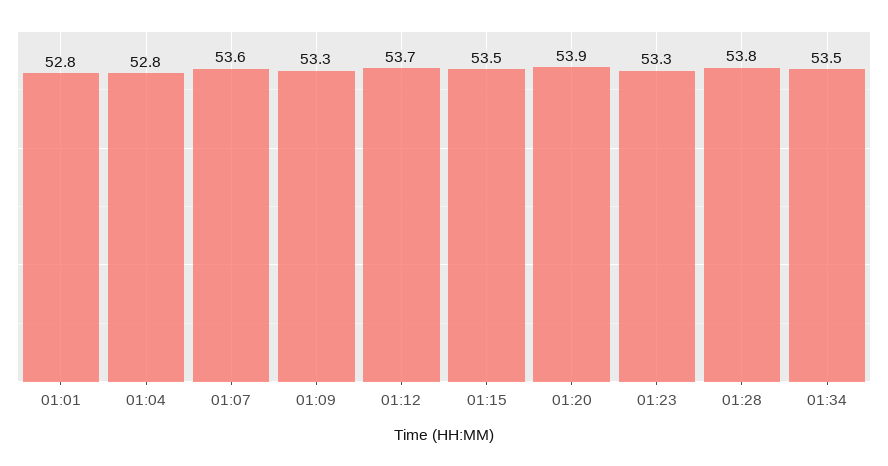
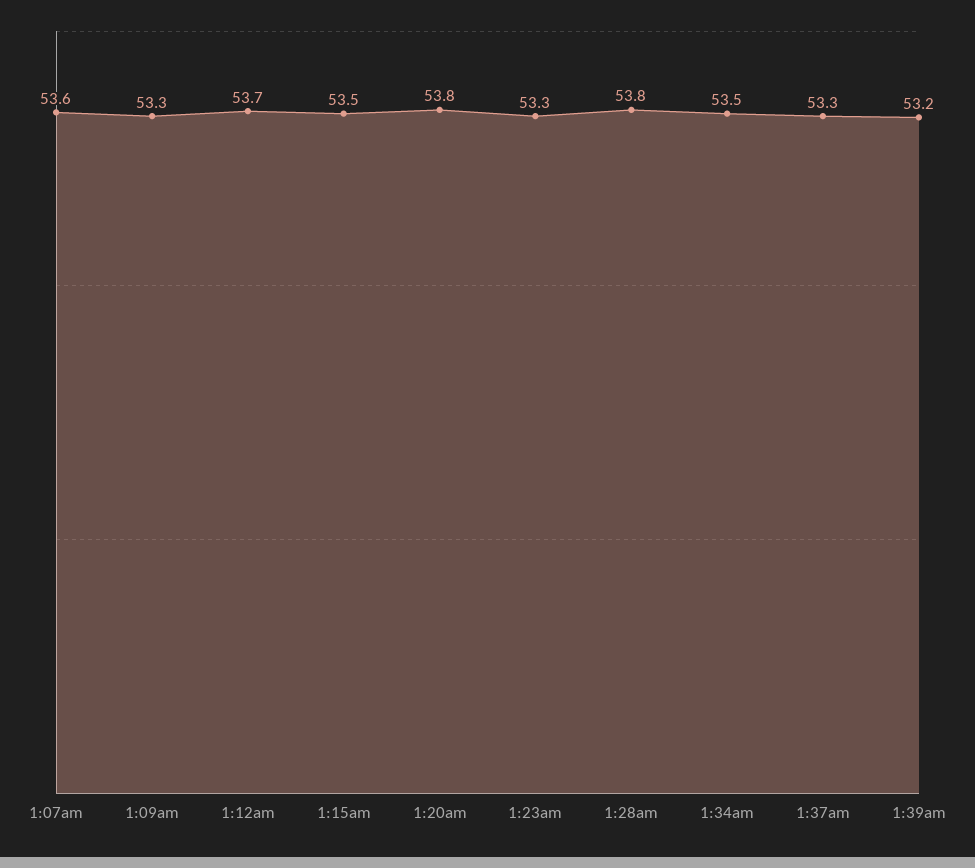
01:01: 52.8 -> none
01:04: 52.8 -> none
01:20: 53.9 -> 53.8
1:37am: none -> 53.3
1:39am: none -> 53.2

